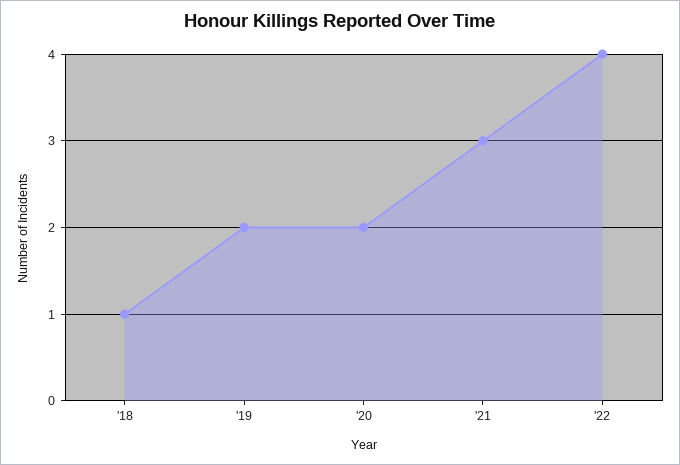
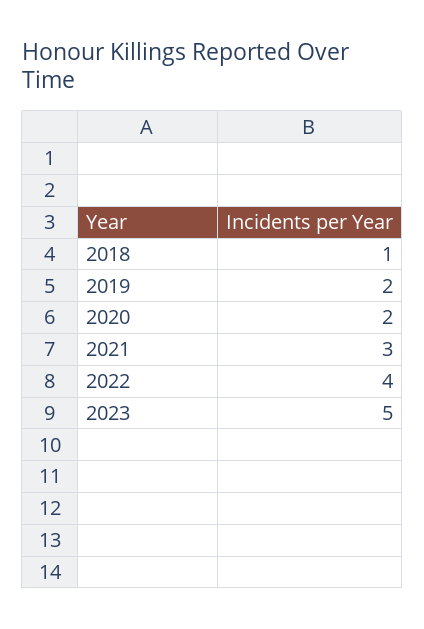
2023: none -> 5

